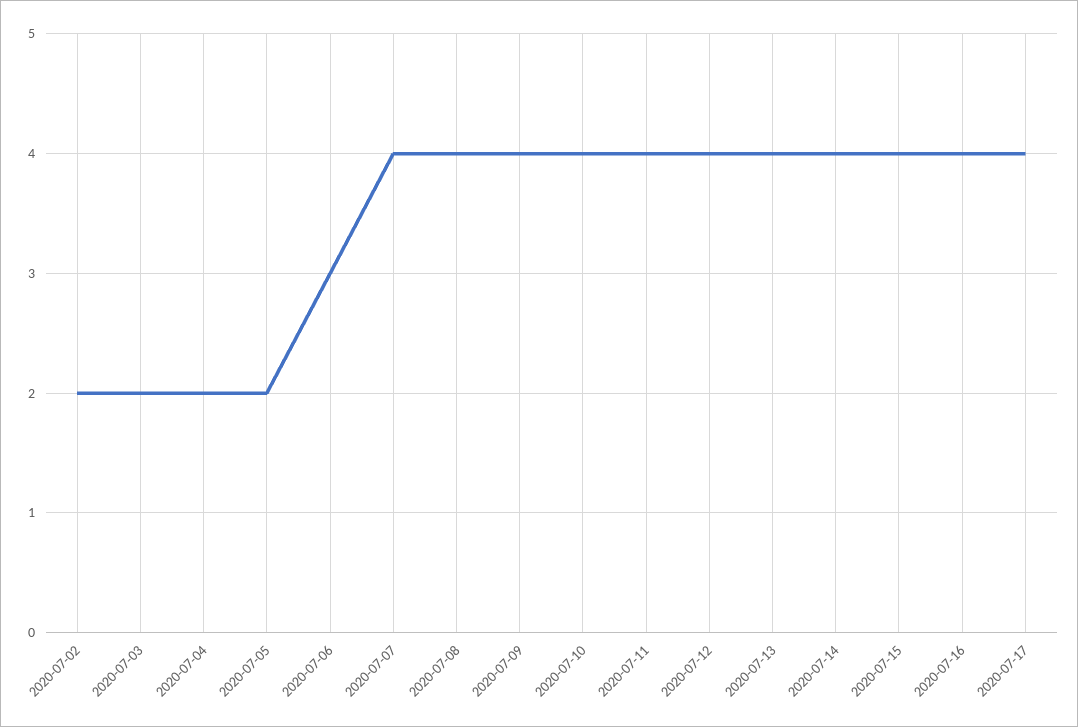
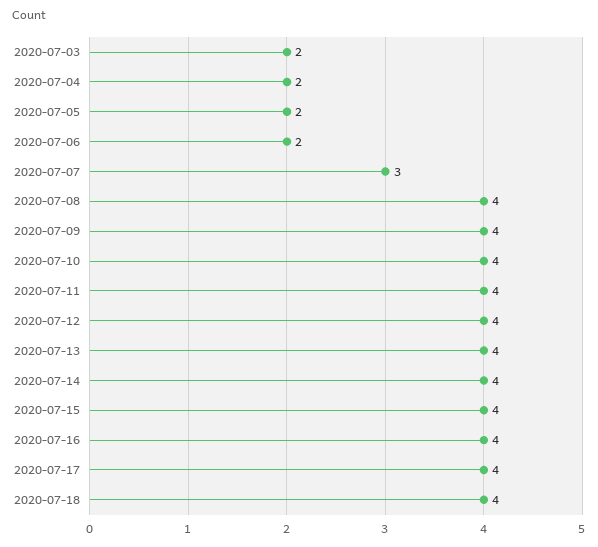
2020-07-02: 2 -> none
2020-07-06: 3 -> 2
2020-07-07: 4 -> 3
2020-07-18: none -> 4

